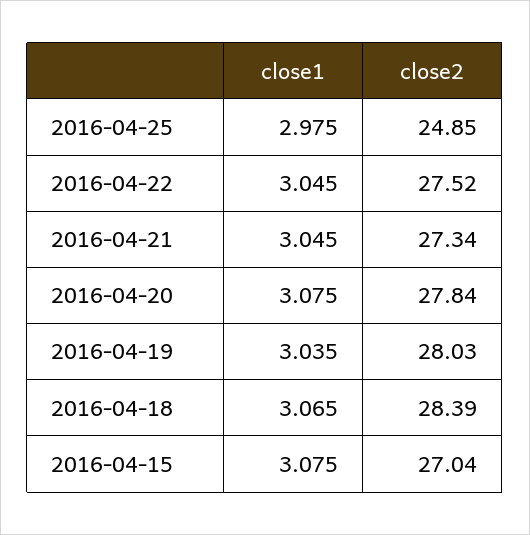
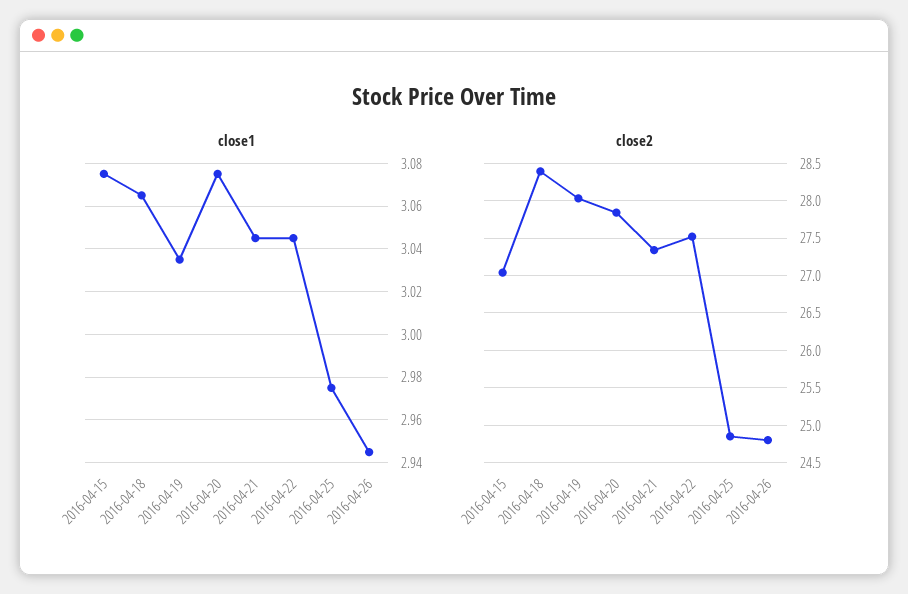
close1, 2016-04-26: none -> 2.945
close2, 2016-04-26: none -> 24.8

